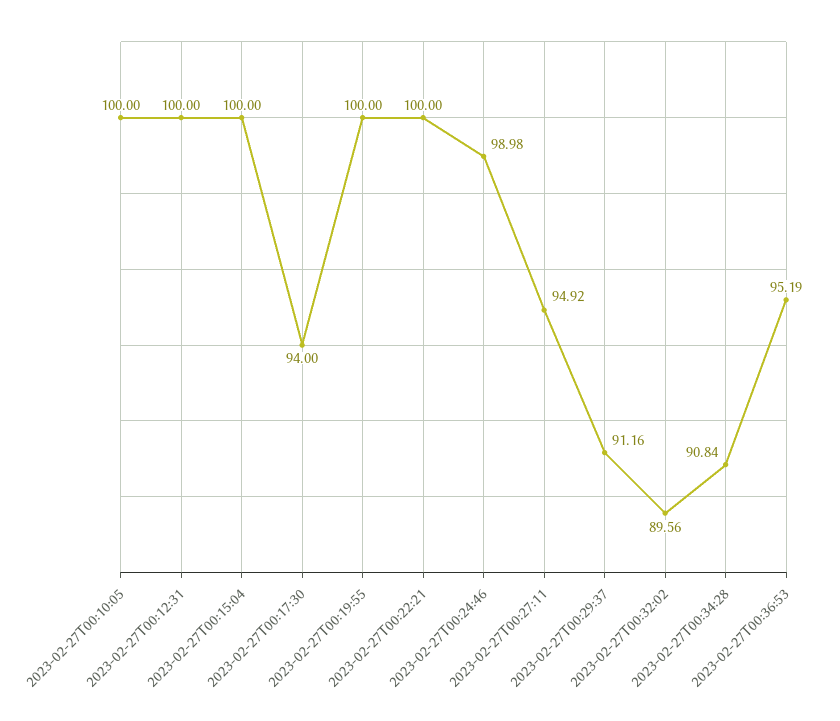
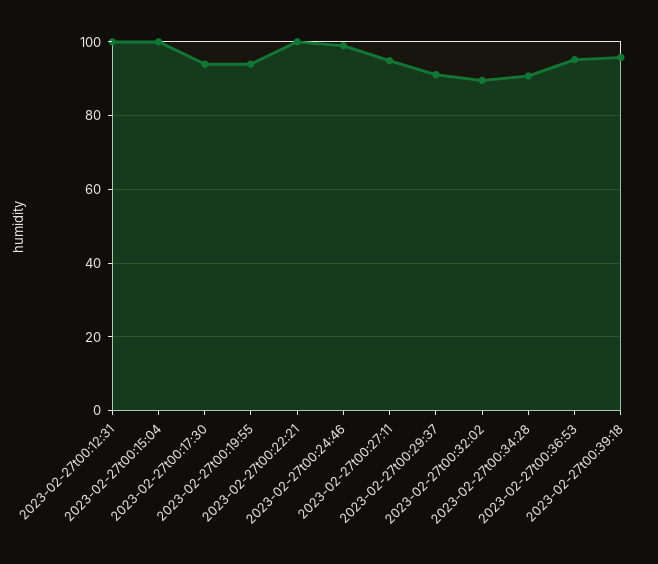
2023-02-27T00:10:05: 100 -> none
2023-02-27T00:19:55: 100 -> 94
2023-02-27t00:39:18: none -> 96

